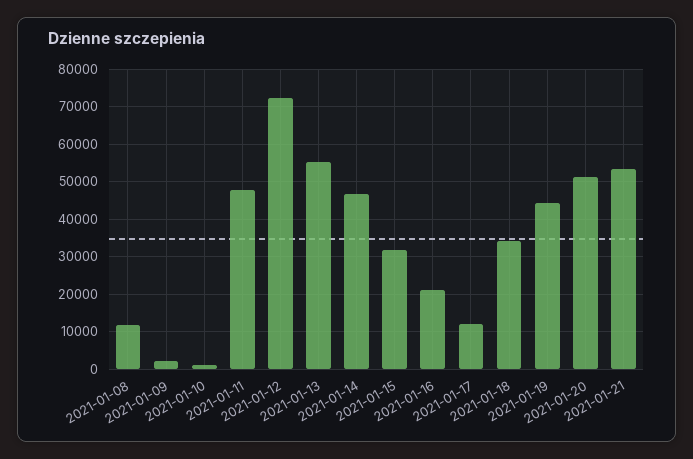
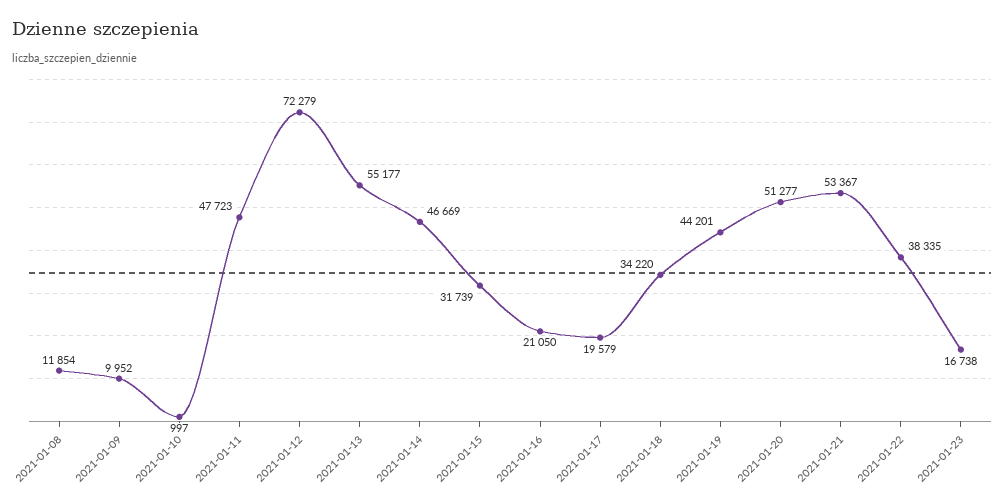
2021-01-09: 2000 -> 9952
2021-01-17: 12000 -> 19579
2021-01-22: none -> 38335
2021-01-23: none -> 16738

